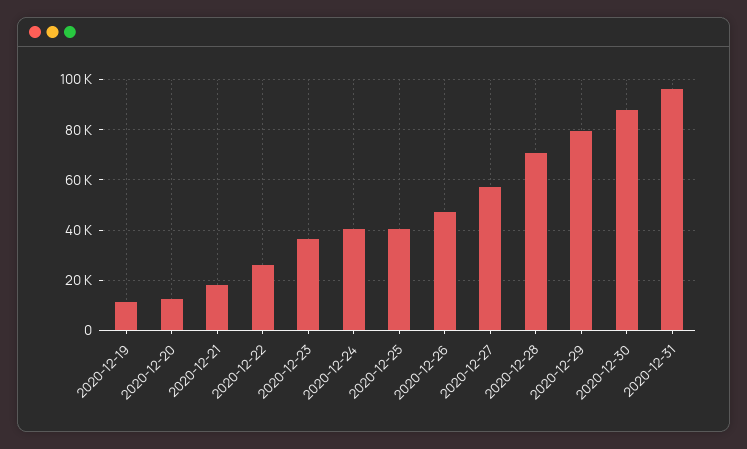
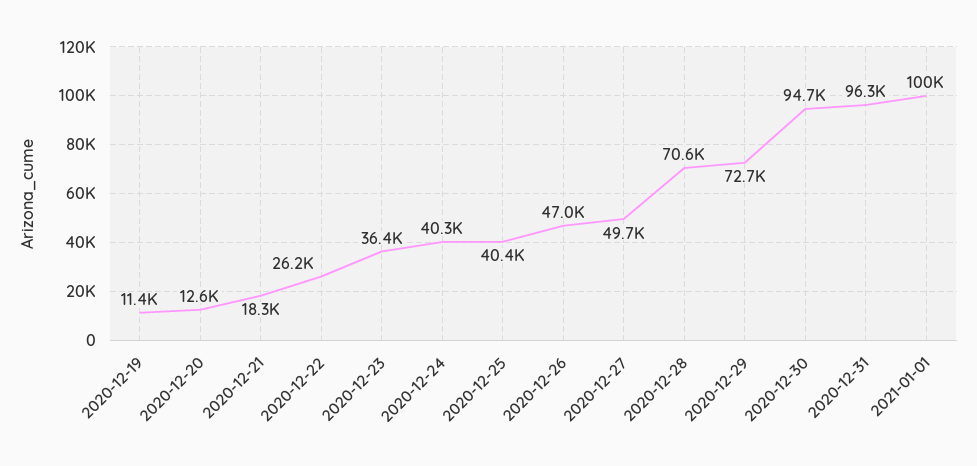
2020-12-27: 57500 -> 49700
2020-12-29: 80000 -> 72700
2020-12-30: 87500 -> 94700
2021-01-01: none -> 100000

